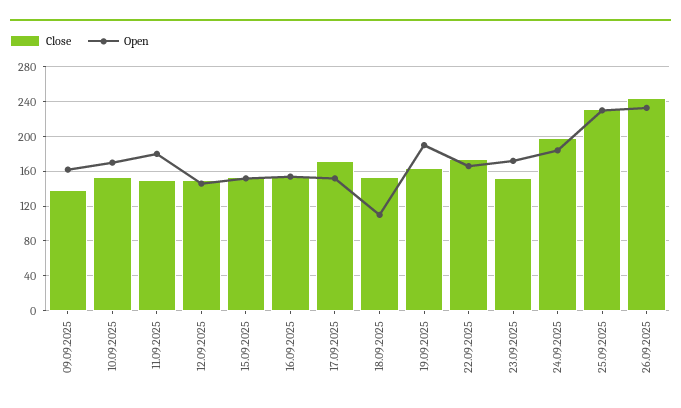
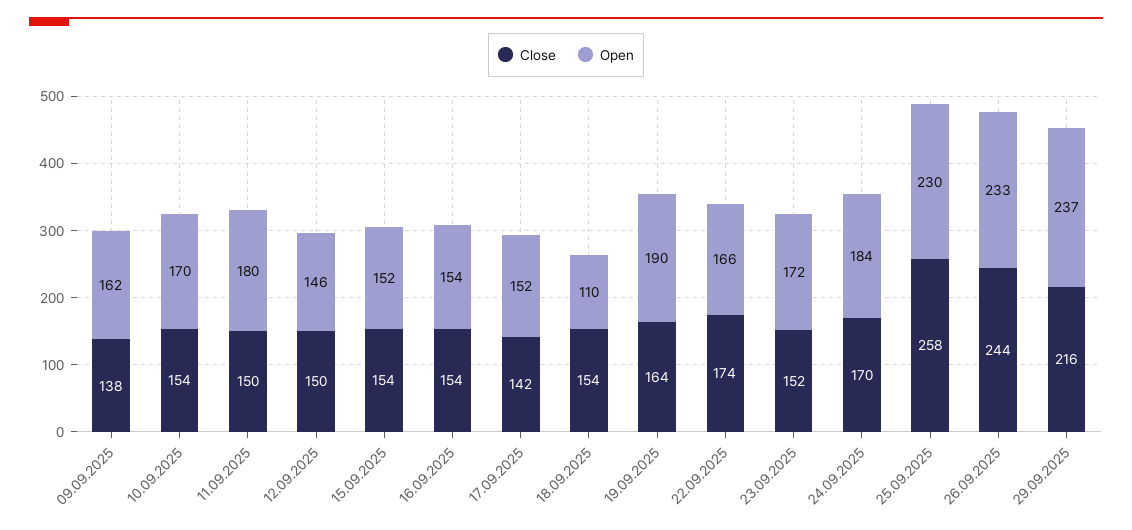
Close, 17.09.2025: 170 -> 142
Close, 24.09.2025: 200 -> 170
Close, 25.09.2025: 230 -> 258
Close, 29.09.2025: none -> 216
Open, 29.09.2025: none -> 237

